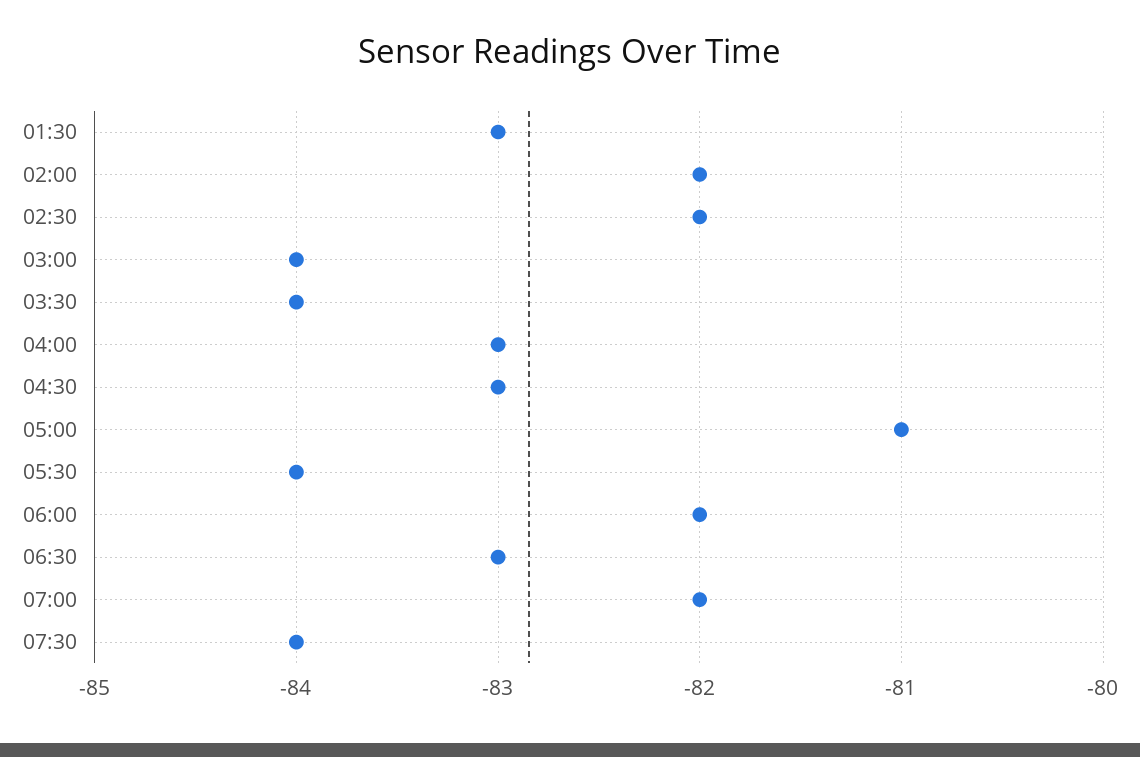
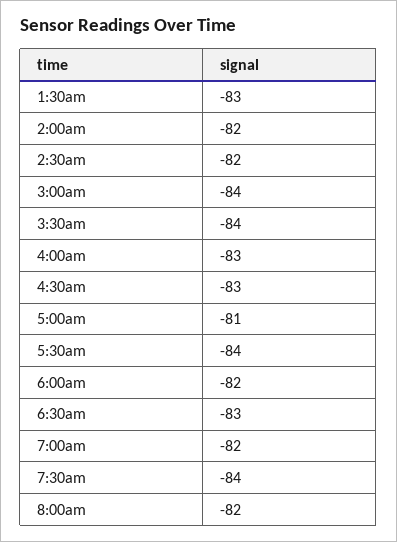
8:00am: none -> -82

